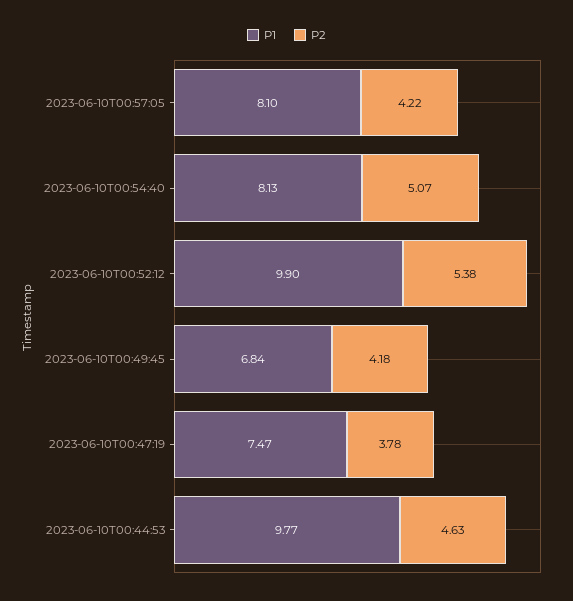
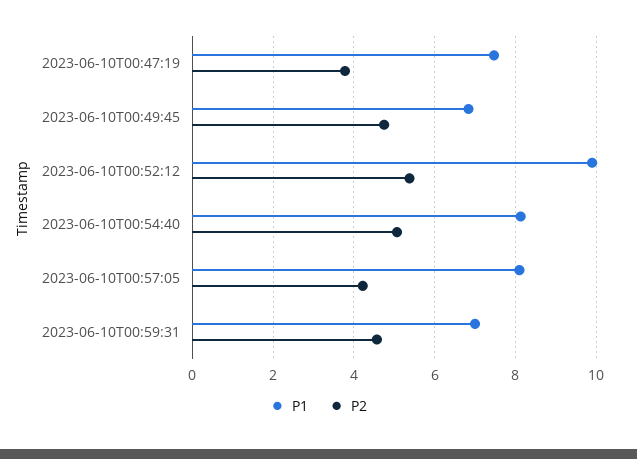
P2, 2023-06-10T00:49:45: 4.18 -> 4.8
P1, 2023-06-10T00:44:53: 9.77 -> none
P2, 2023-06-10T00:44:53: 4.63 -> none
P1, 2023-06-10T00:59:31: none -> 7
P2, 2023-06-10T00:59:31: none -> 4.6

